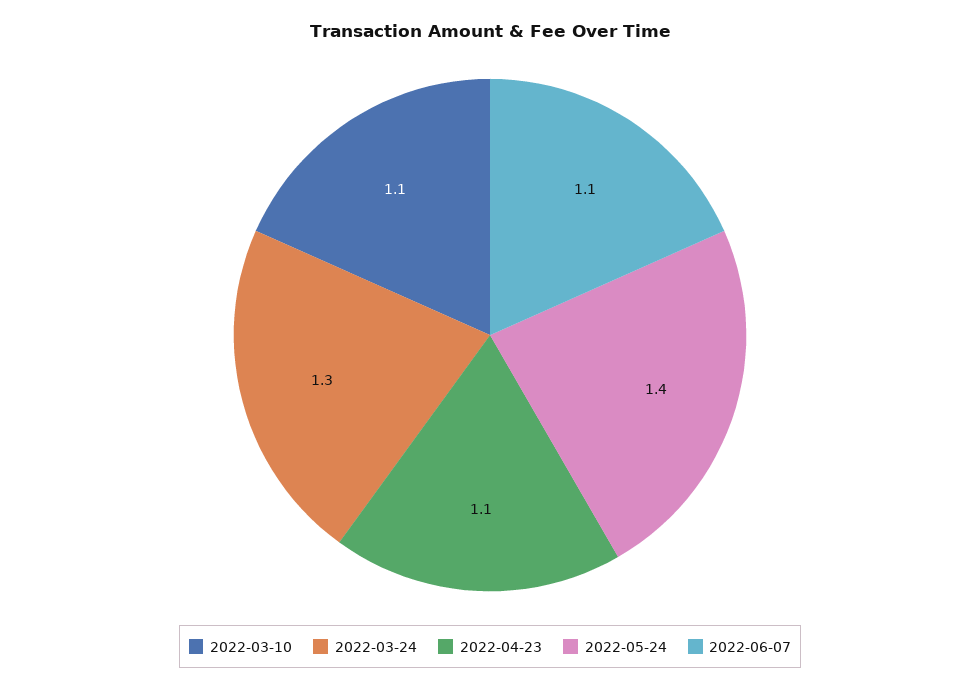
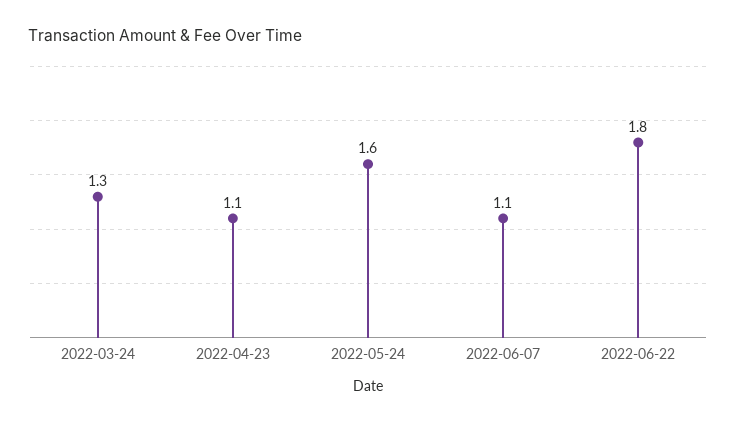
2022-03-10: 1.1 -> none
2022-05-24: 1.4 -> 1.6
2022-06-22: none -> 1.8

